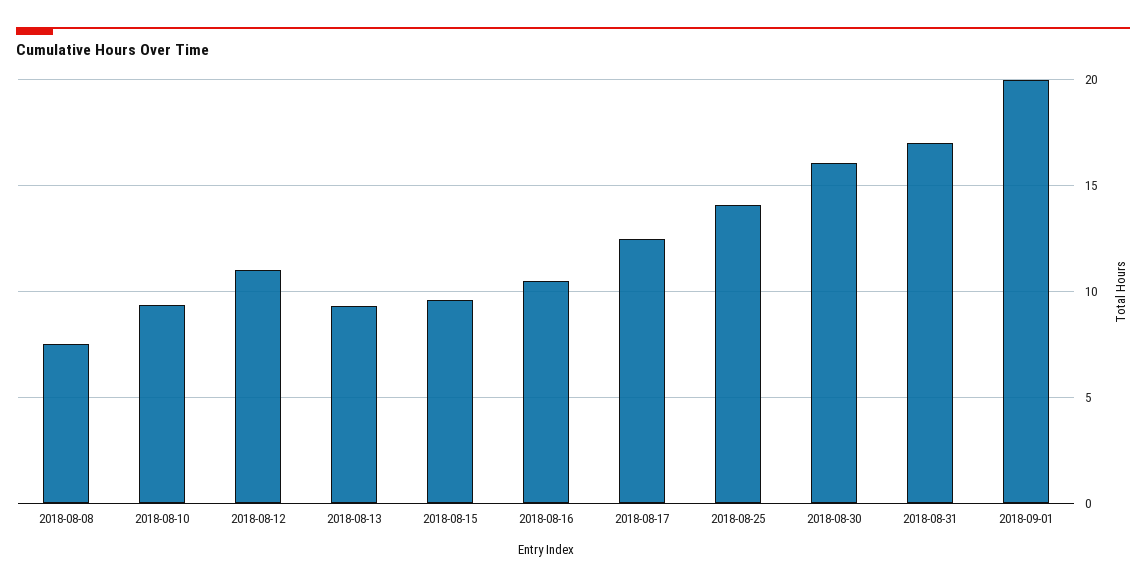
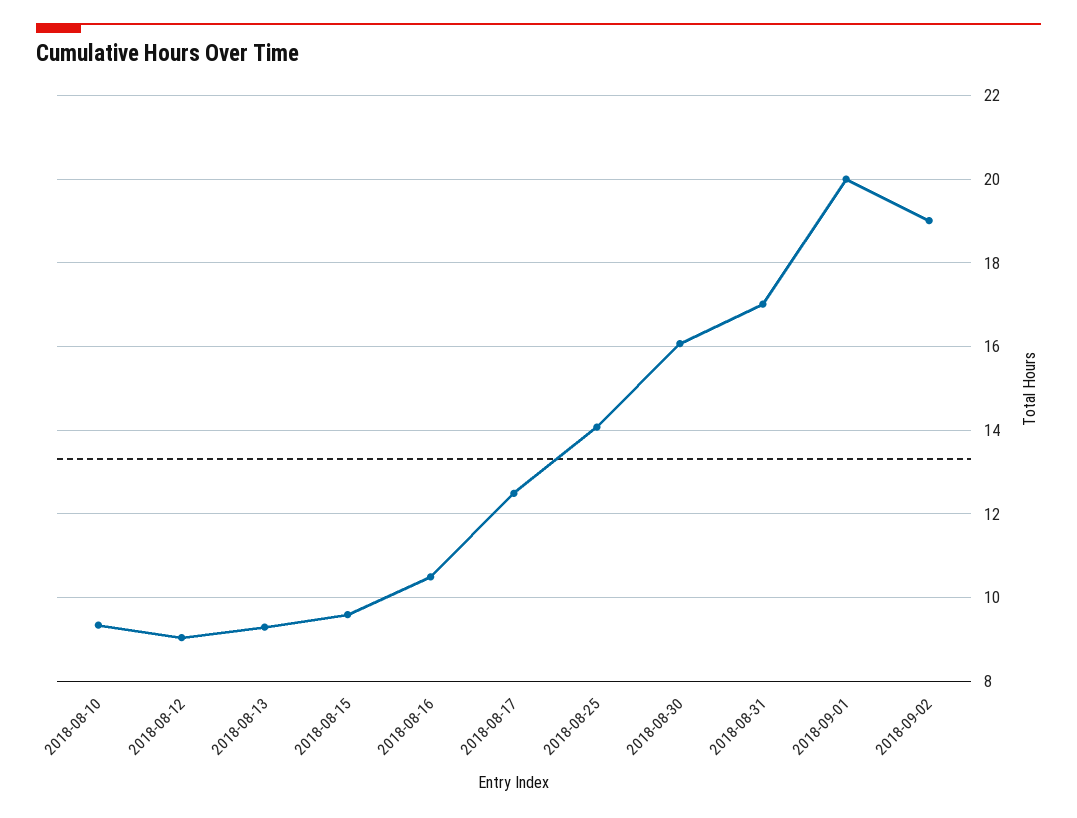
2018-08-08: 7.5 -> none
2018-08-12: 11 -> 9
2018-09-02: none -> 19

